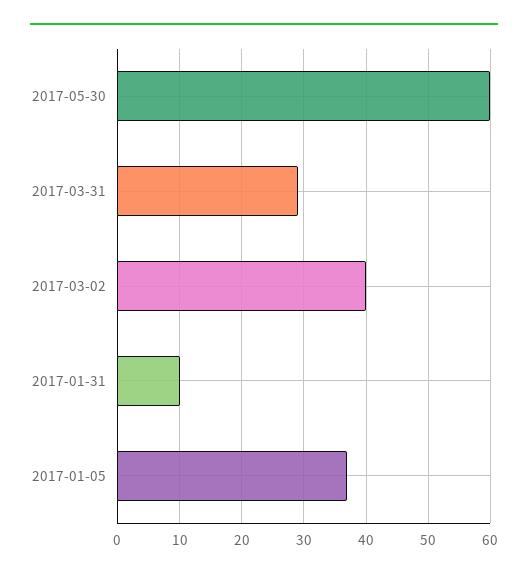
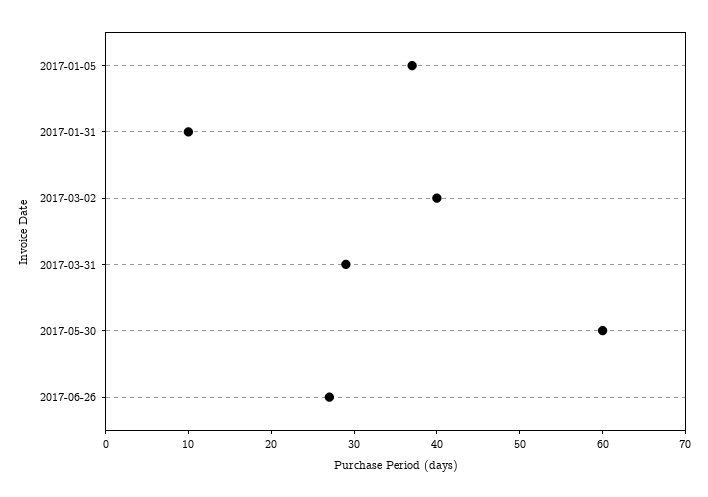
2017-06-26: none -> 27

